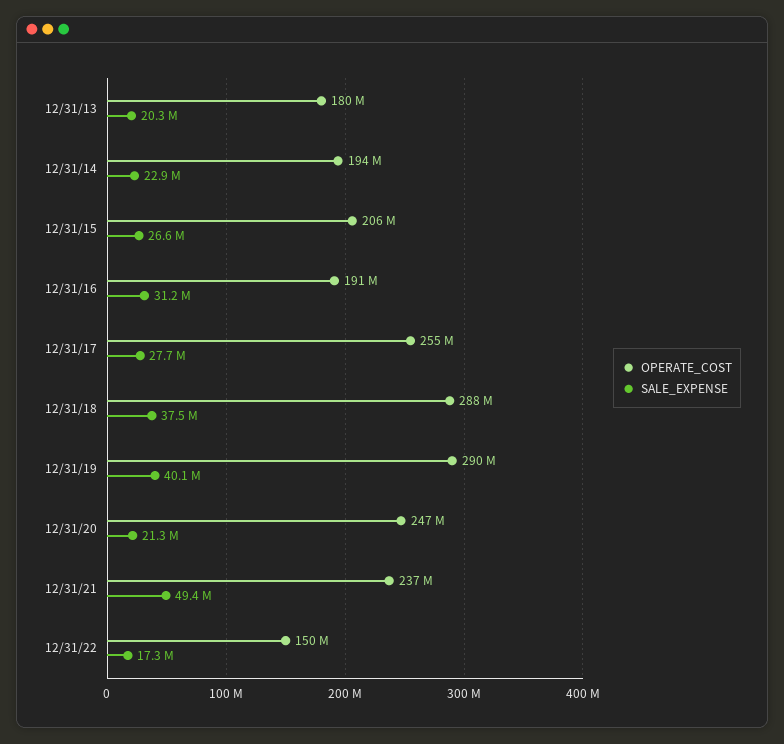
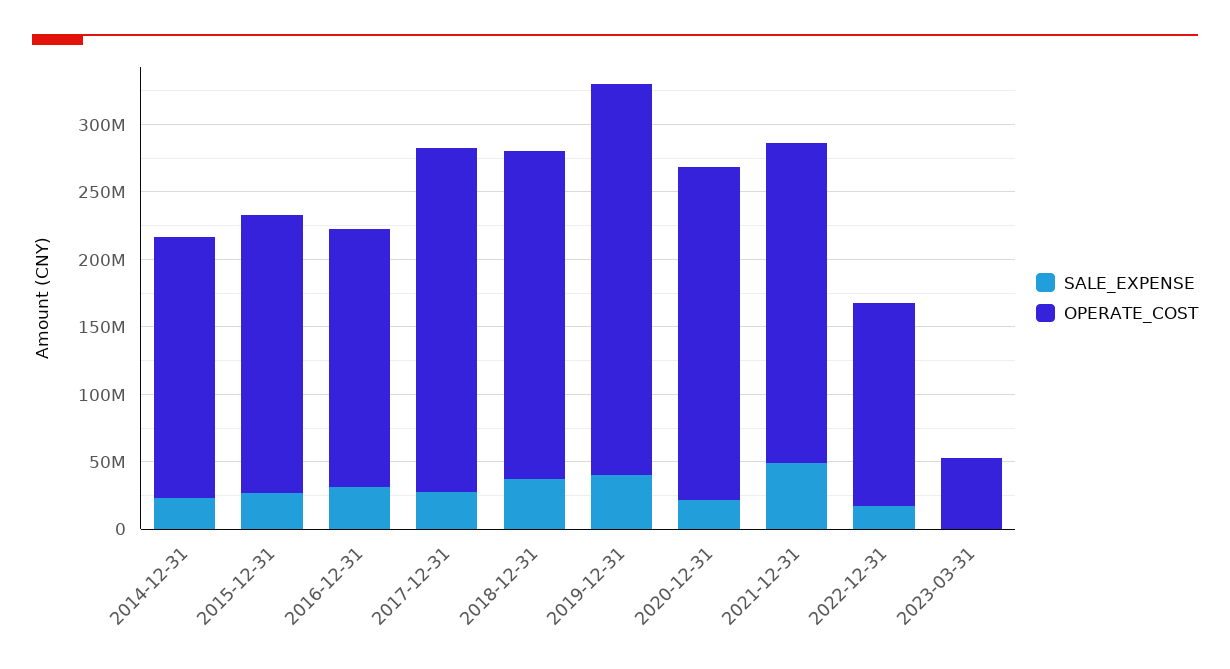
OPERATE_COST, 12/31/13: 180000000 -> none
SALE_EXPENSE, 12/31/13: 20300000 -> none
OPERATE_COST, 12/31/18: 288000000 -> 240000000
SALE_EXPENSE, 2023-03-31: none -> 0
OPERATE_COST, 2023-03-31: none -> 50000000

